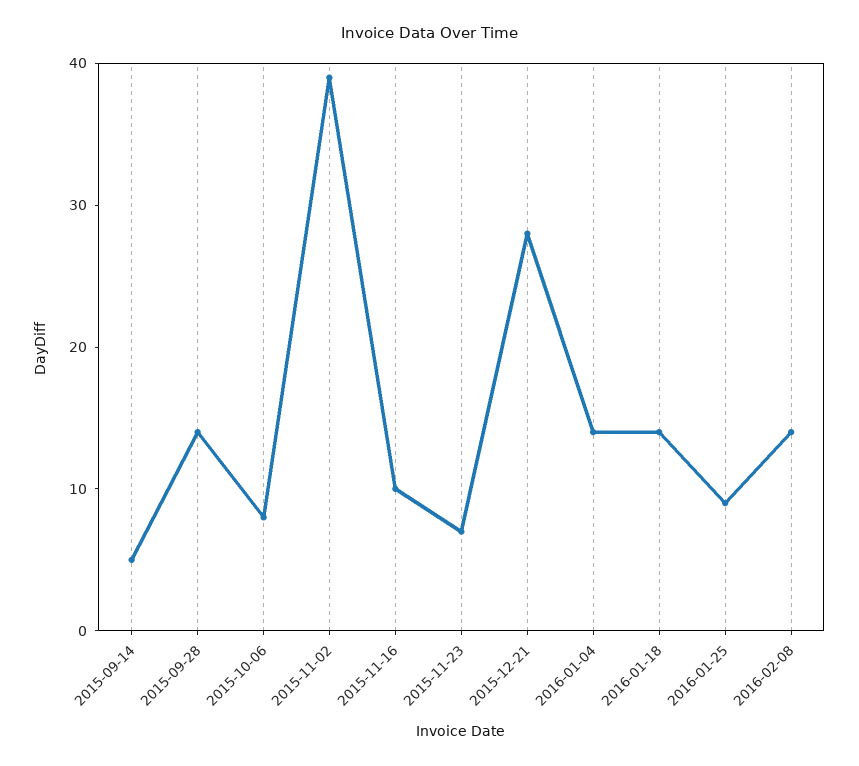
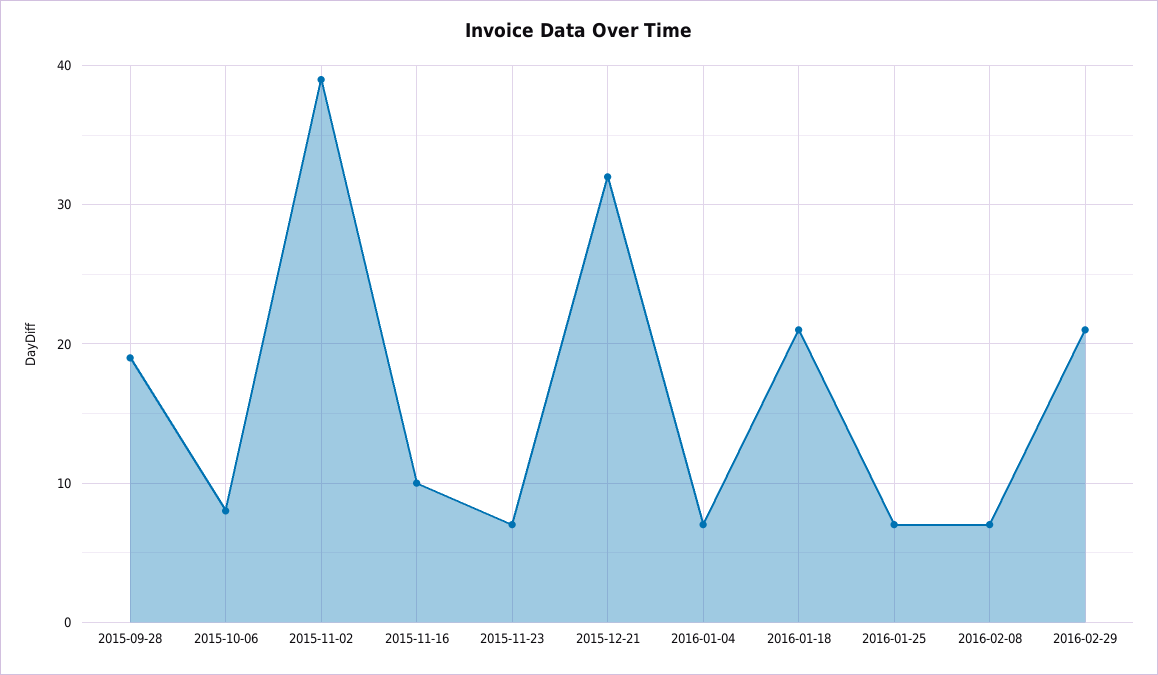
2015-09-14: 5 -> none
2015-09-28: 14 -> 19
2015-12-21: 28 -> 32
2016-01-04: 14 -> 7
2016-01-18: 14 -> 21
2016-01-25: 9 -> 7
2016-02-08: 14 -> 7
2016-02-29: none -> 21

